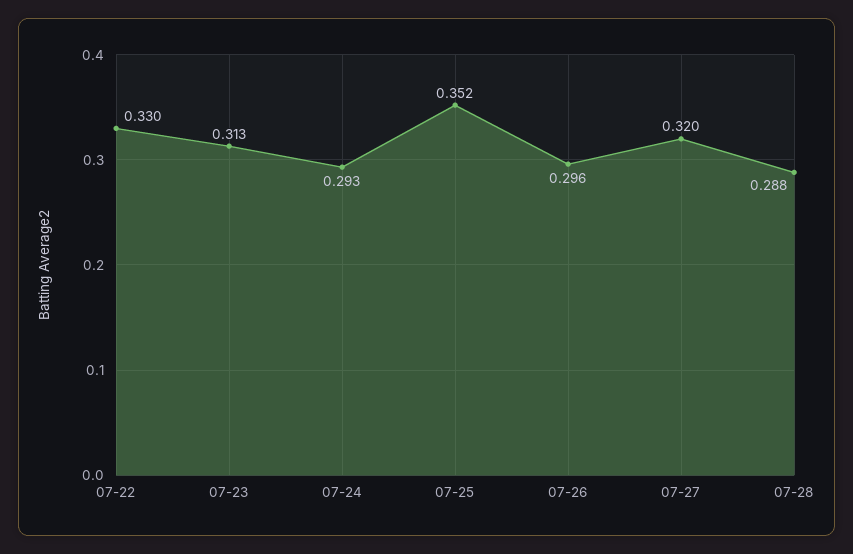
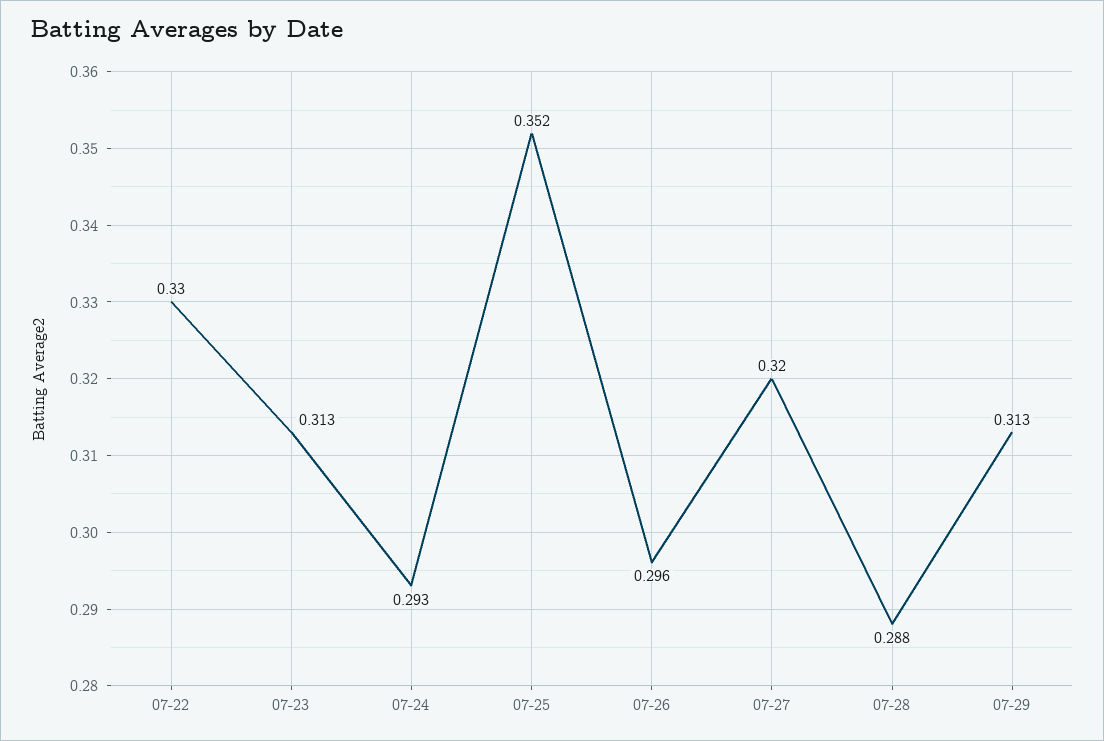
07-29: none -> 0.313

